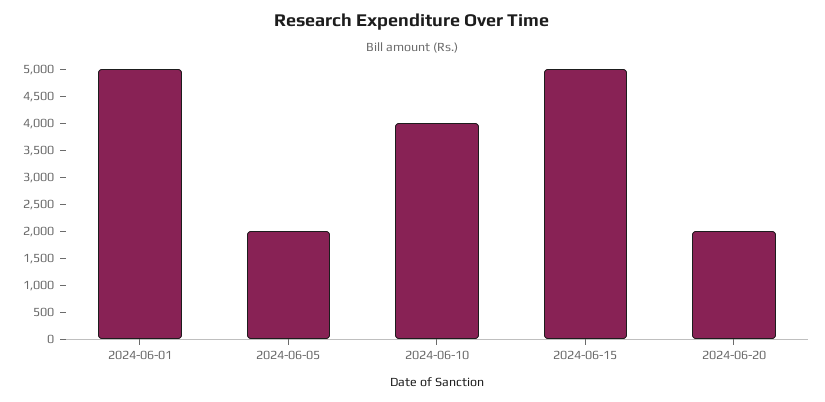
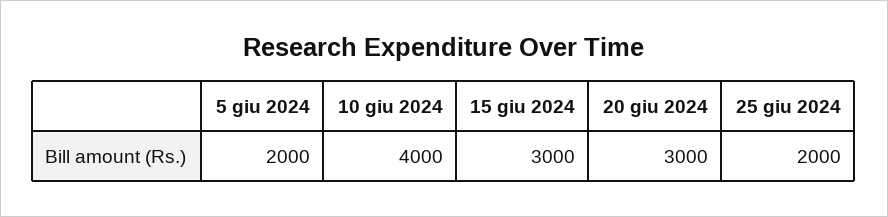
2024-06-01: 5000 -> none
2024-06-15: 5000 -> 3000
2024-06-20: 2000 -> 3000
25 giu 2024: none -> 2000

